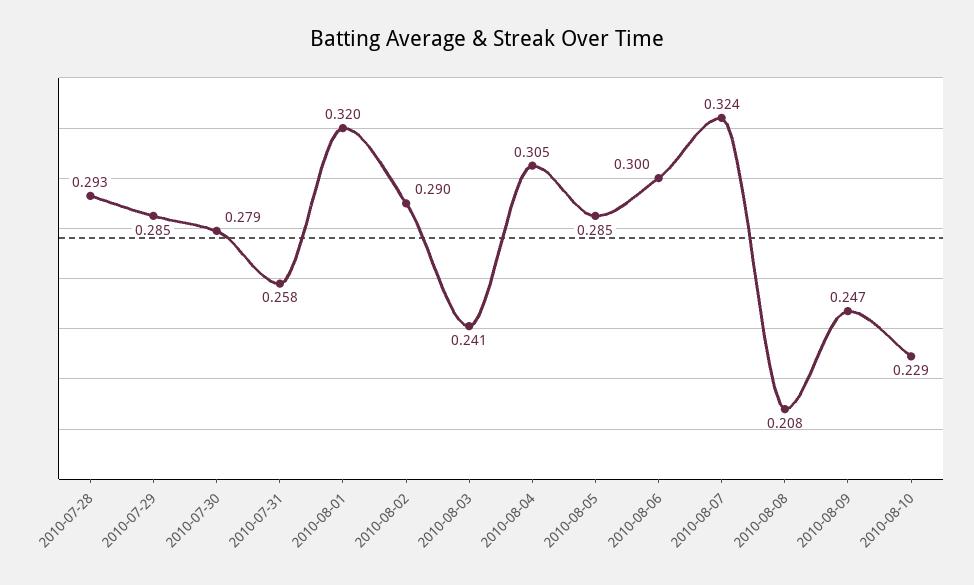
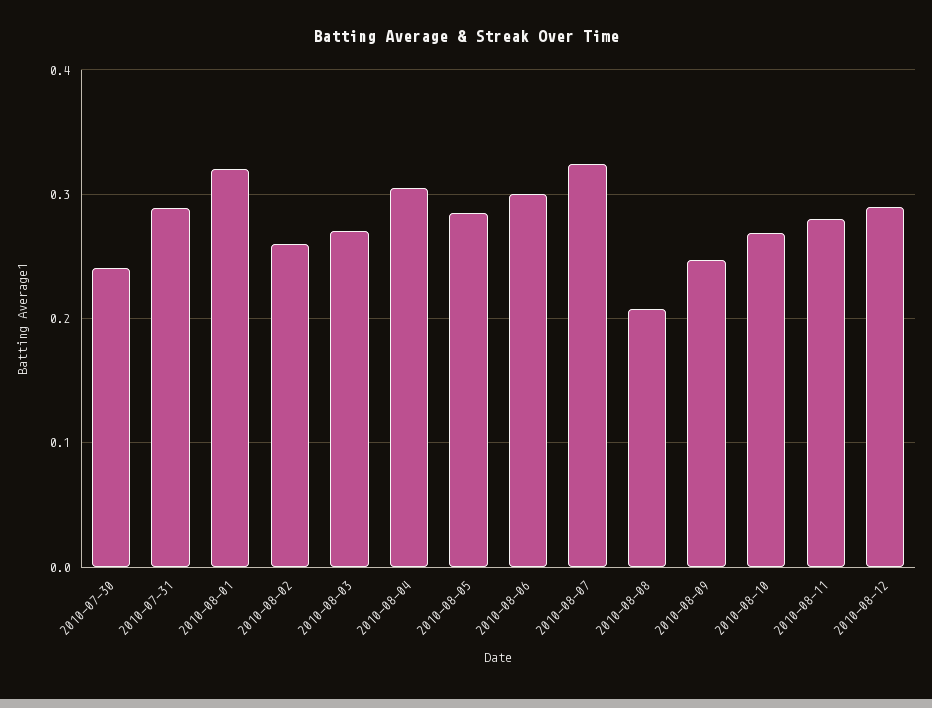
2010-07-28: 0.293 -> none
2010-07-29: 0.285 -> none
2010-07-30: 0.279 -> 0.24
2010-07-31: 0.258 -> 0.29
2010-08-02: 0.29 -> 0.26
2010-08-03: 0.241 -> 0.27
2010-08-10: 0.229 -> 0.27
2010-08-11: none -> 0.28
2010-08-12: none -> 0.29

